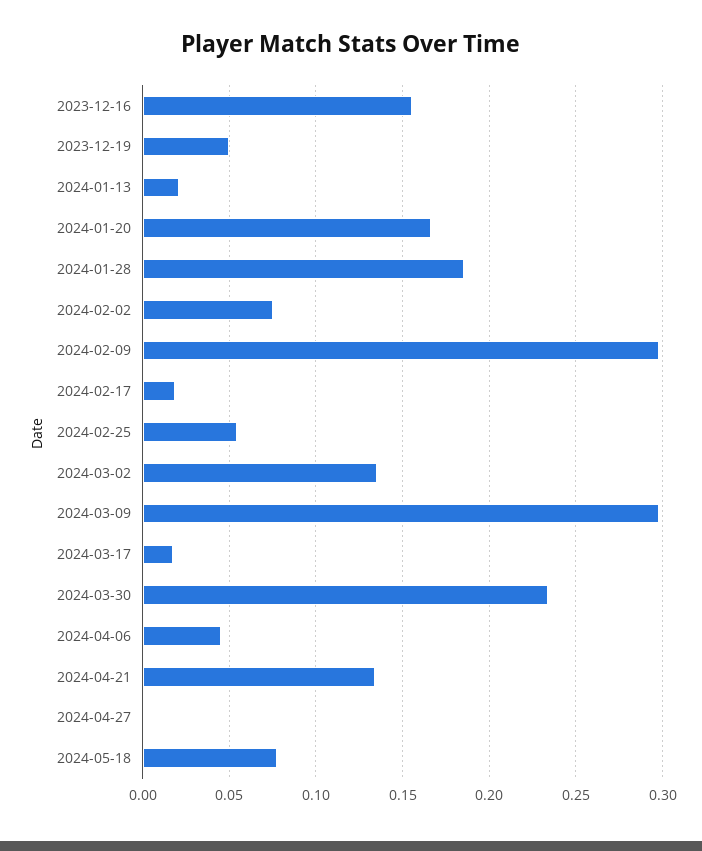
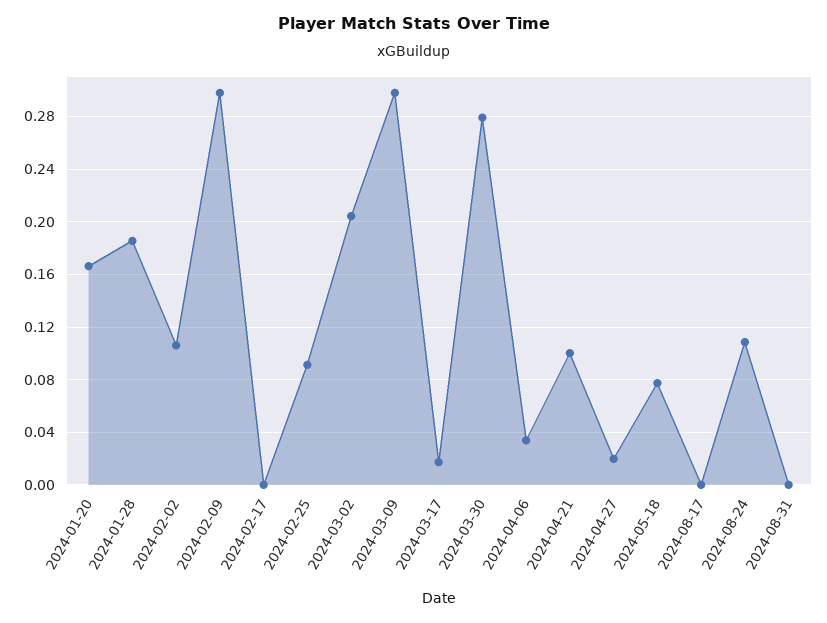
2023-12-16: 0.155 -> none
2023-12-19: 0.05 -> none
2024-01-13: 0.02 -> none
2024-02-02: 0.075 -> 0.105
2024-02-17: 0.02 -> 0
2024-02-25: 0.055 -> 0.09
2024-03-02: 0.135 -> 0.205
2024-03-30: 0.235 -> 0.28
2024-04-06: 0.045 -> 0.035
2024-04-21: 0.135 -> 0.1
2024-04-27: 0 -> 0.02
2024-08-17: none -> 0
2024-08-24: none -> 0.11
2024-08-31: none -> 0

